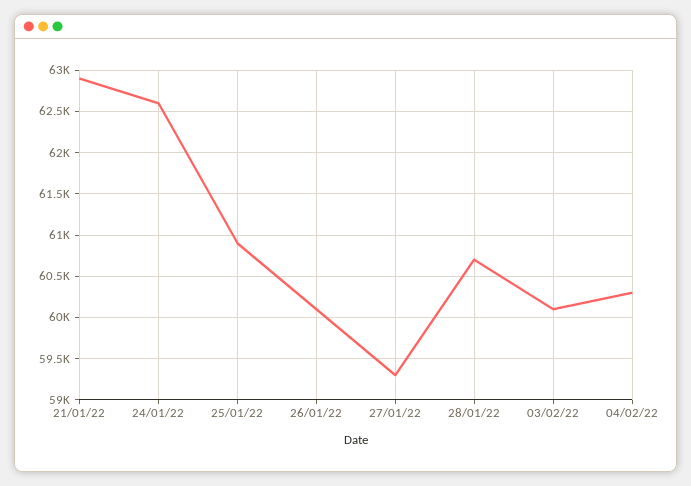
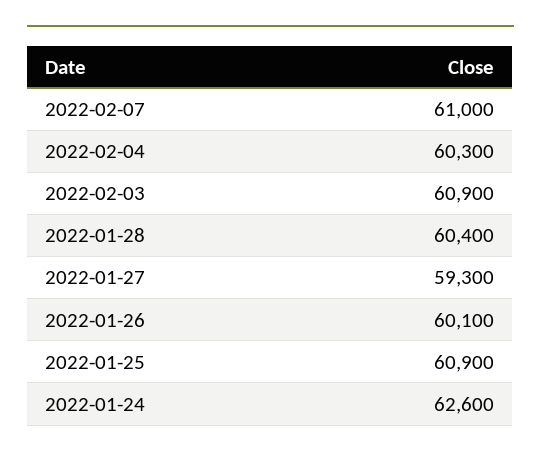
21/01/22: 62900 -> none
28/01/22: 60700 -> 60400
03/02/22: 60100 -> 60900
2022-02-07: none -> 61000

